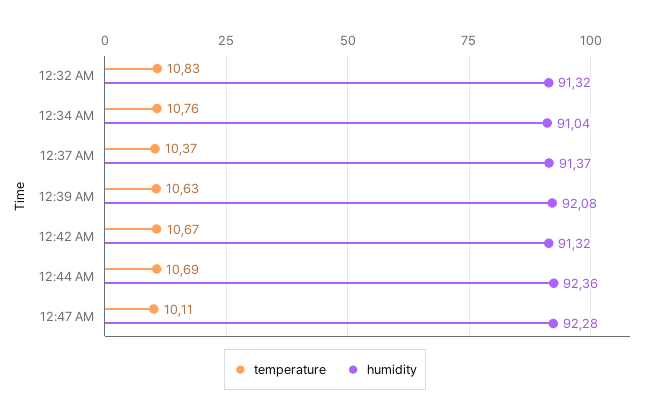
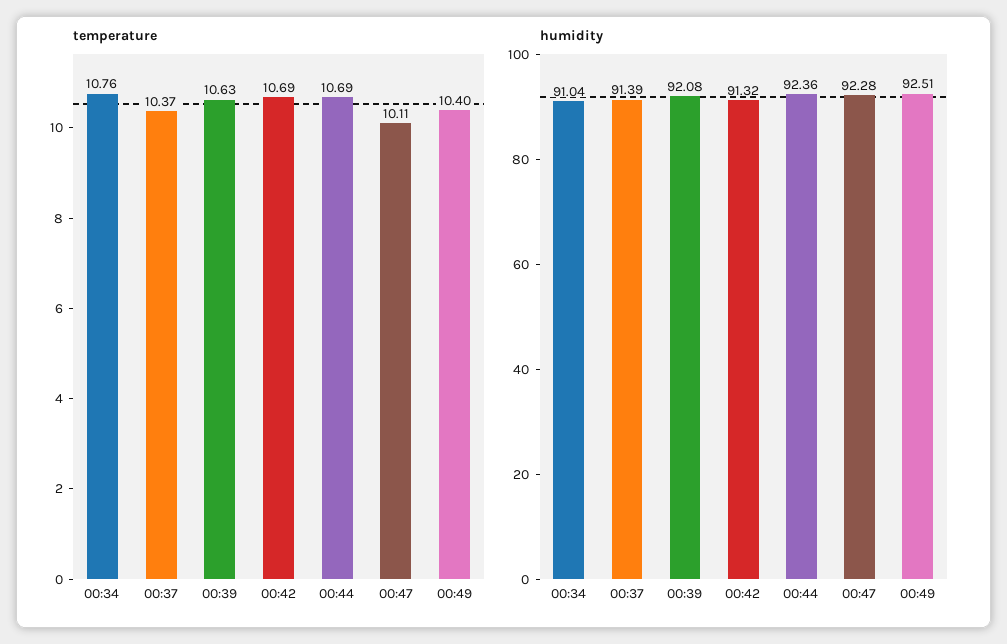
temperature, 12:32 AM: 10.83 -> none
humidity, 12:32 AM: 91.32 -> none
humidity, 12:37 AM: 91.37 -> 91.39
temperature, 12:42 AM: 10.67 -> 10.69
temperature, 00:49: none -> 10.4
humidity, 00:49: none -> 92.51

